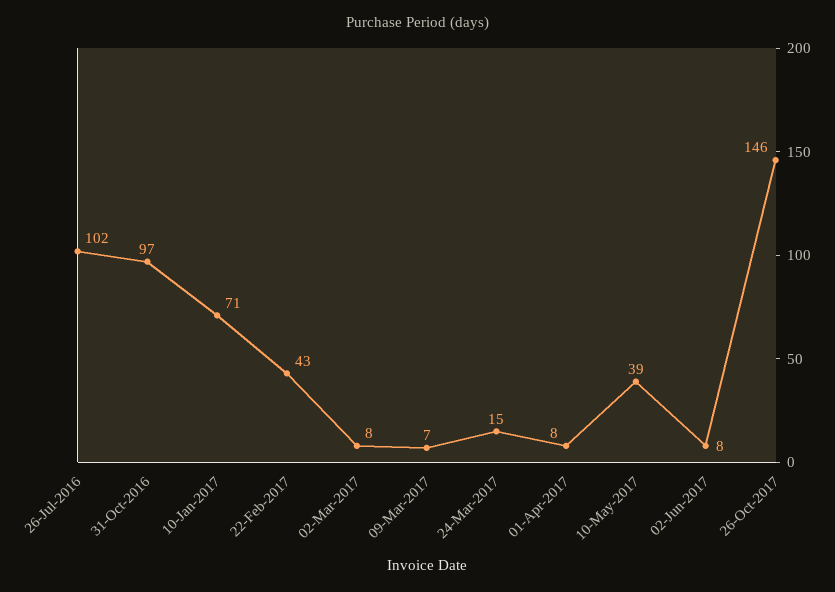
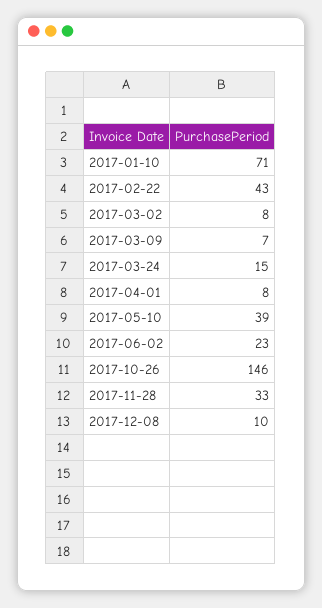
26-Jul-2016: 102 -> none
31-Oct-2016: 97 -> none
02-Jun-2017: 8 -> 23
2017-11-28: none -> 33
2017-12-08: none -> 10

